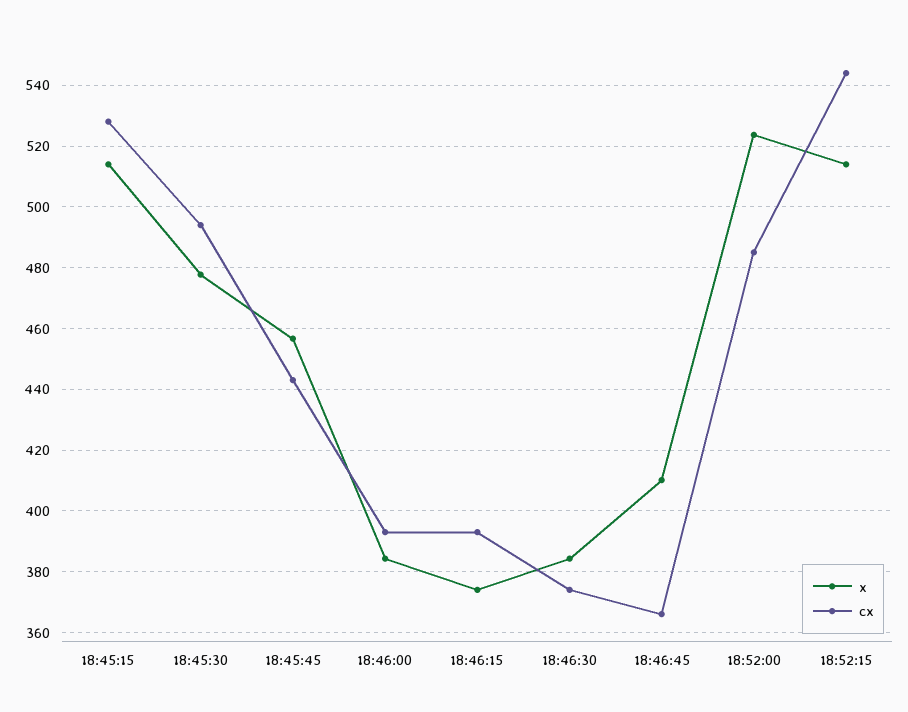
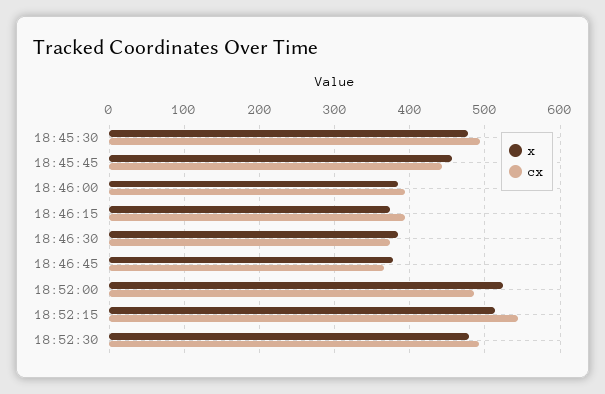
x, 18:45:15: 514 -> none
cx, 18:45:15: 528 -> none
x, 18:46:45: 410 -> 380
x, 18:52:30: none -> 480
cx, 18:52:30: none -> 490

